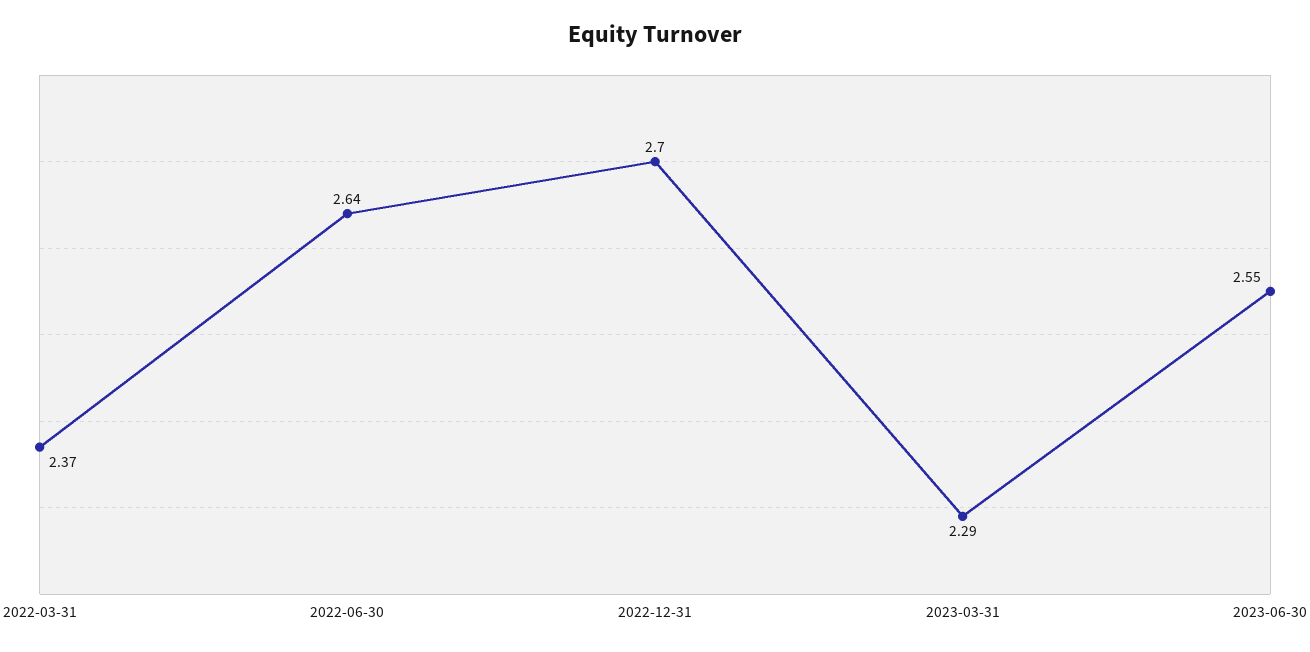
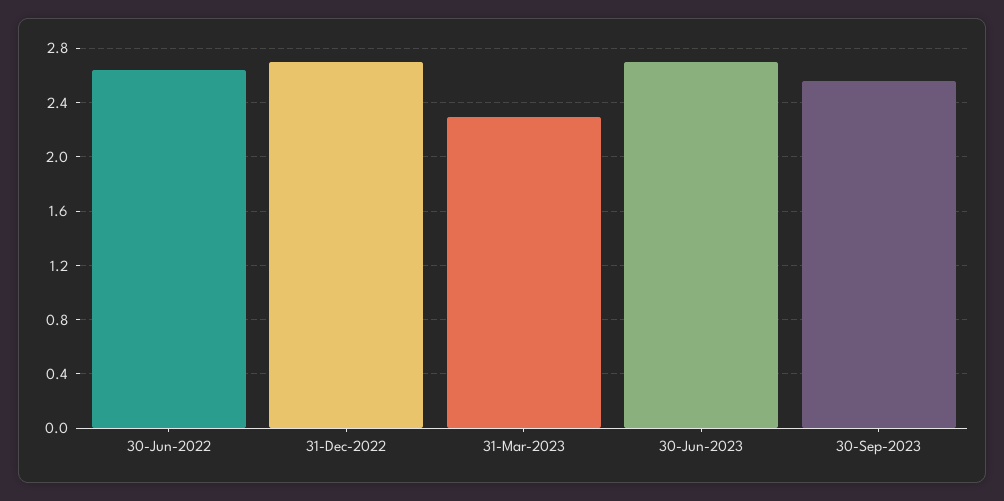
2022-03-31: 2.37 -> none
2023-06-30: 2.55 -> 2.7
30-Sep-2023: none -> 2.55

